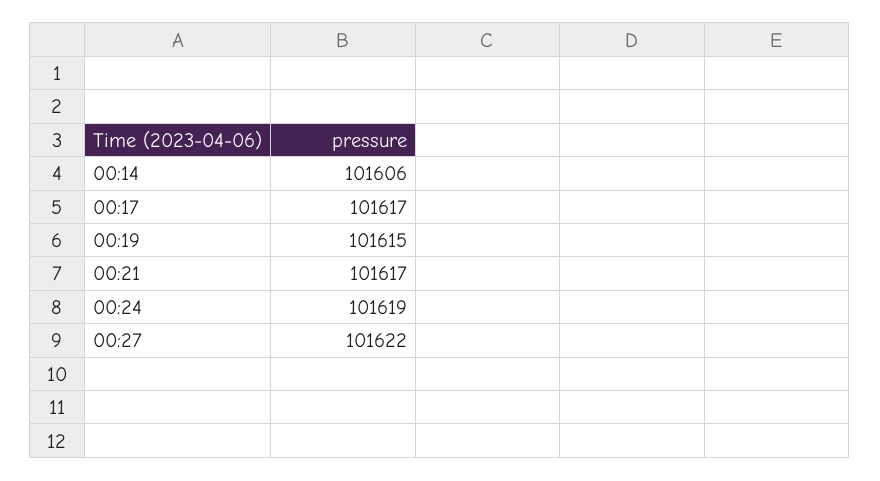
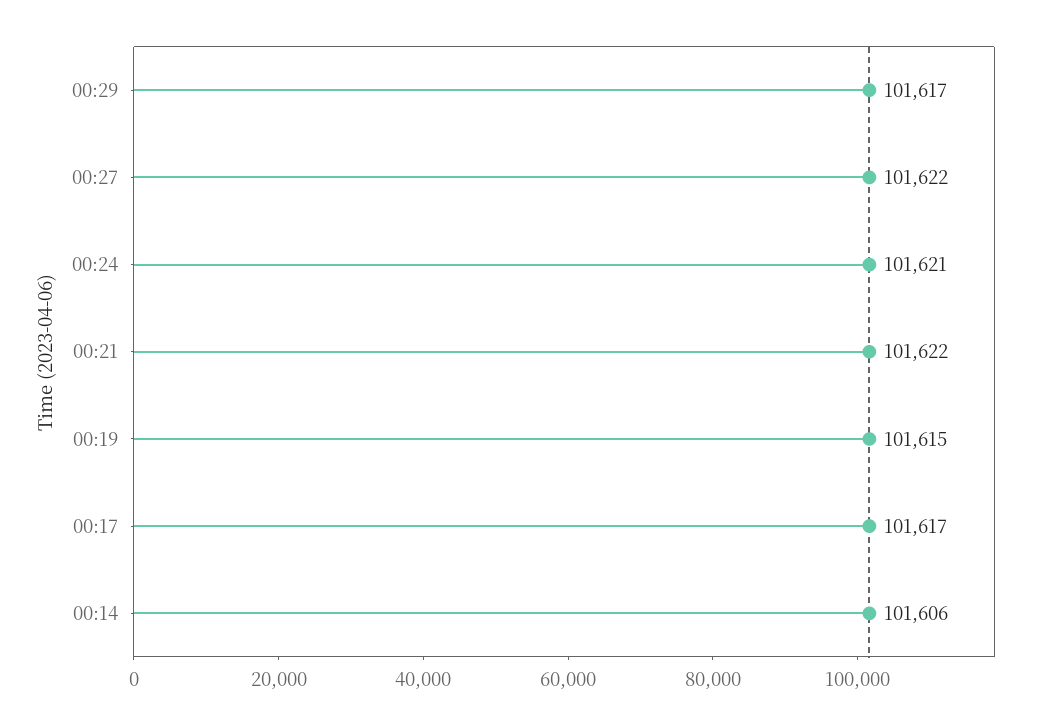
00:21: 101617 -> 101622
00:24: 101619 -> 101621
00:29: none -> 101617

